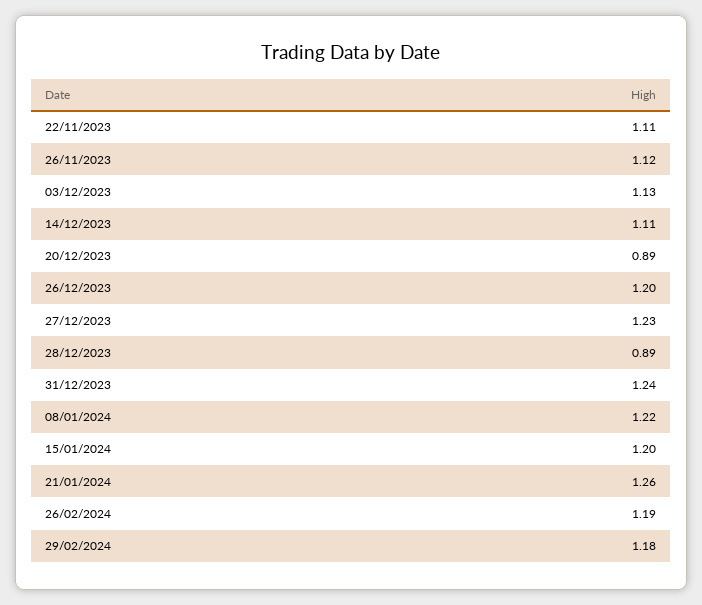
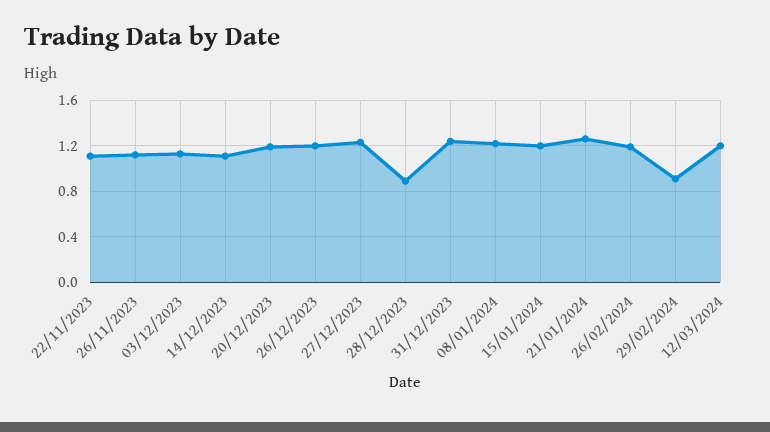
20/12/2023: 0.89 -> 1.2
29/02/2024: 1.18 -> 0.9
12/03/2024: none -> 1.2

